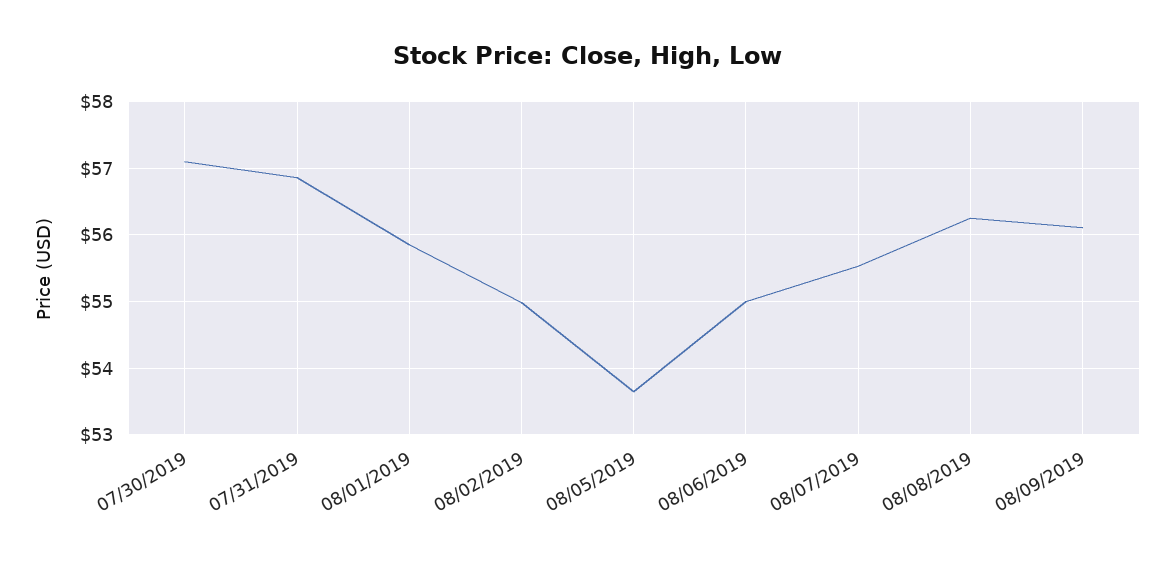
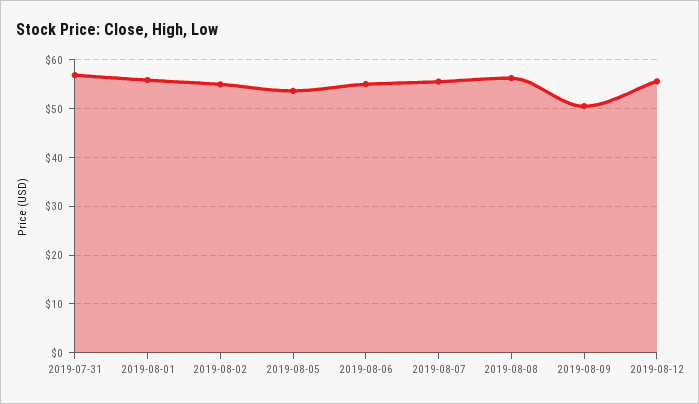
07/30/2019: 57.1 -> none
08/09/2019: 56.1 -> 50
2019-08-12: none -> 56

